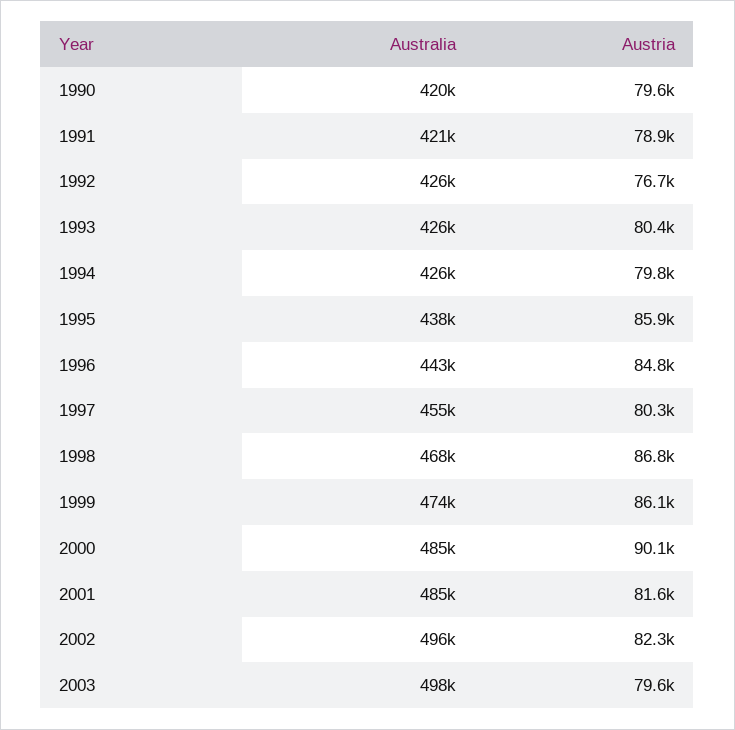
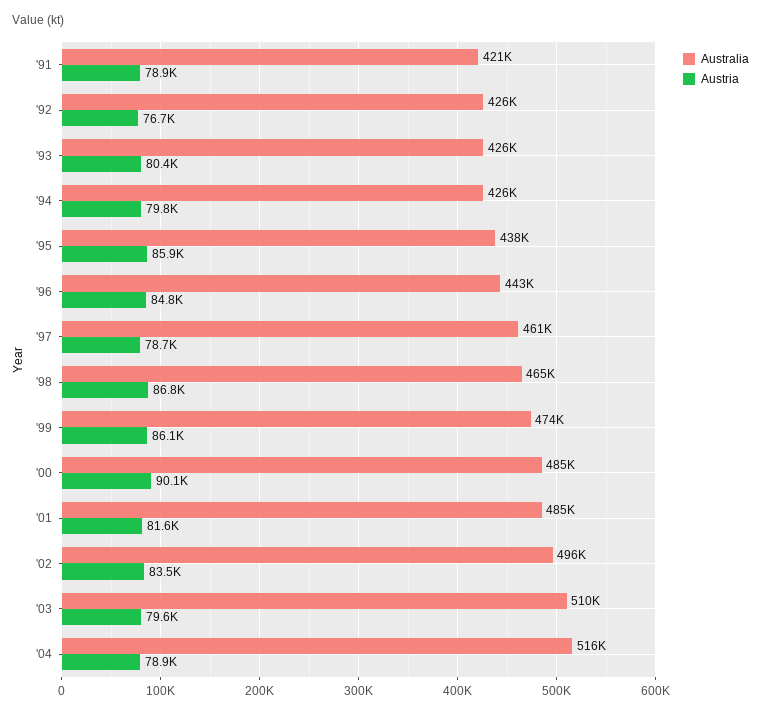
Australia, 1990: 420000 -> none
Austria, 1990: 79600 -> none
Australia, 1997: 455000 -> 461000
Austria, 1997: 80300 -> 78700
Australia, 1998: 468000 -> 465000
Austria, 2002: 82300 -> 83500
Australia, 2003: 498000 -> 510000
Australia, '04: none -> 516000
Austria, '04: none -> 78900

